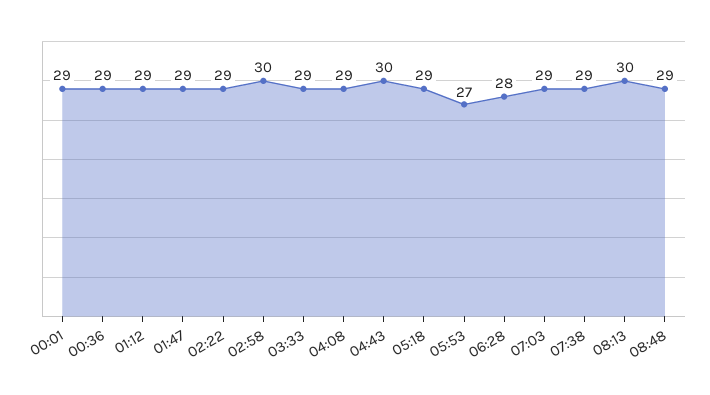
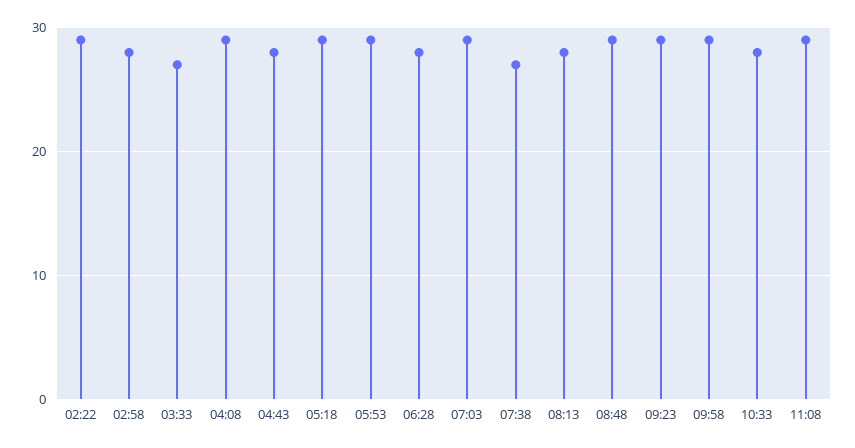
00:01: 29 -> none
00:36: 29 -> none
01:12: 29 -> none
01:47: 29 -> none
02:58: 30 -> 28
03:33: 29 -> 27
04:43: 30 -> 28
05:53: 27 -> 29
07:38: 29 -> 27
08:13: 30 -> 28
09:23: none -> 29
09:58: none -> 29
10:33: none -> 28
11:08: none -> 29

